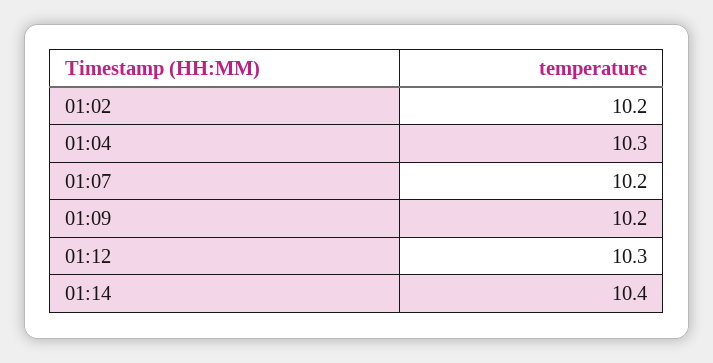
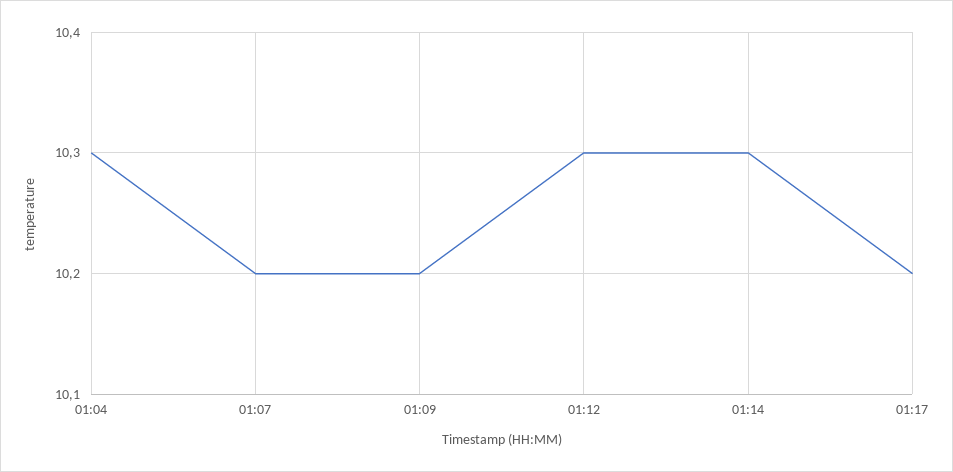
01:02: 10.2 -> none
01:14: 10.4 -> 10.3
01:17: none -> 10.2

